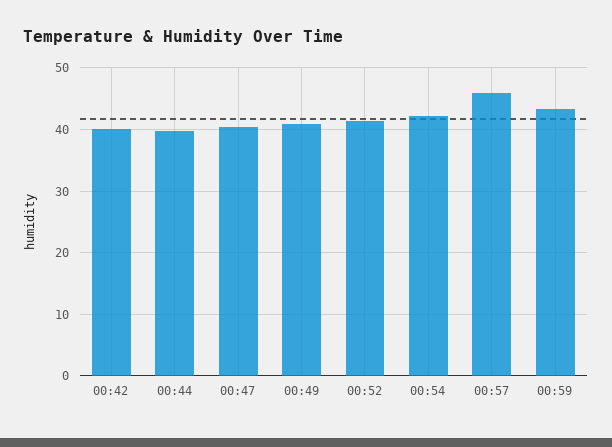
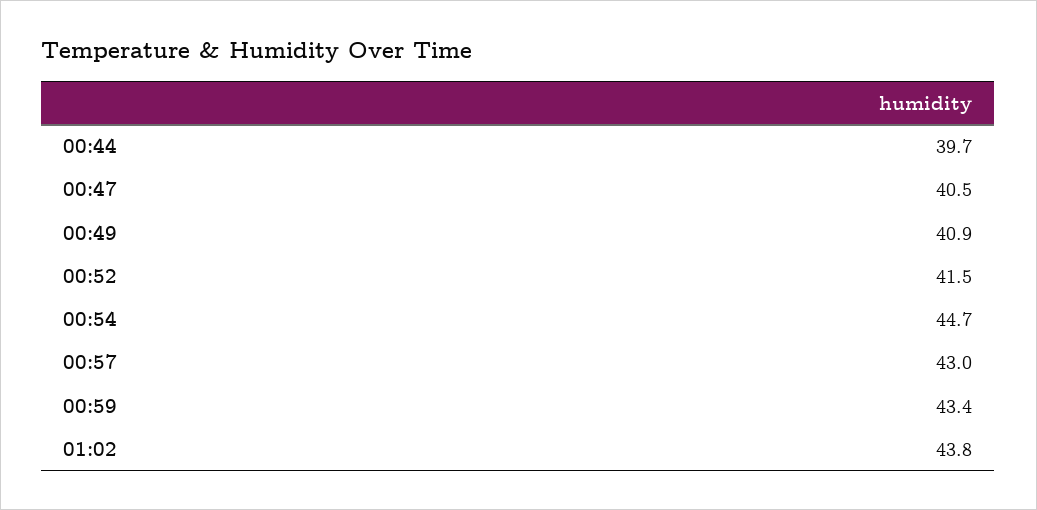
00:42: 40 -> none
00:54: 42 -> 44.7
00:57: 46 -> 43
01:02: none -> 43.8

